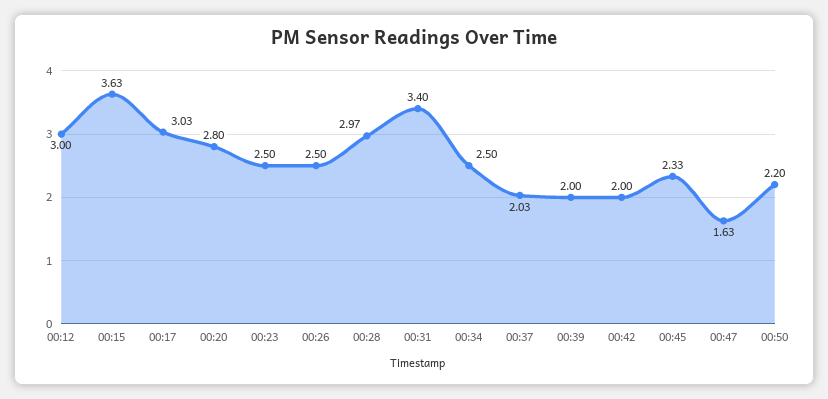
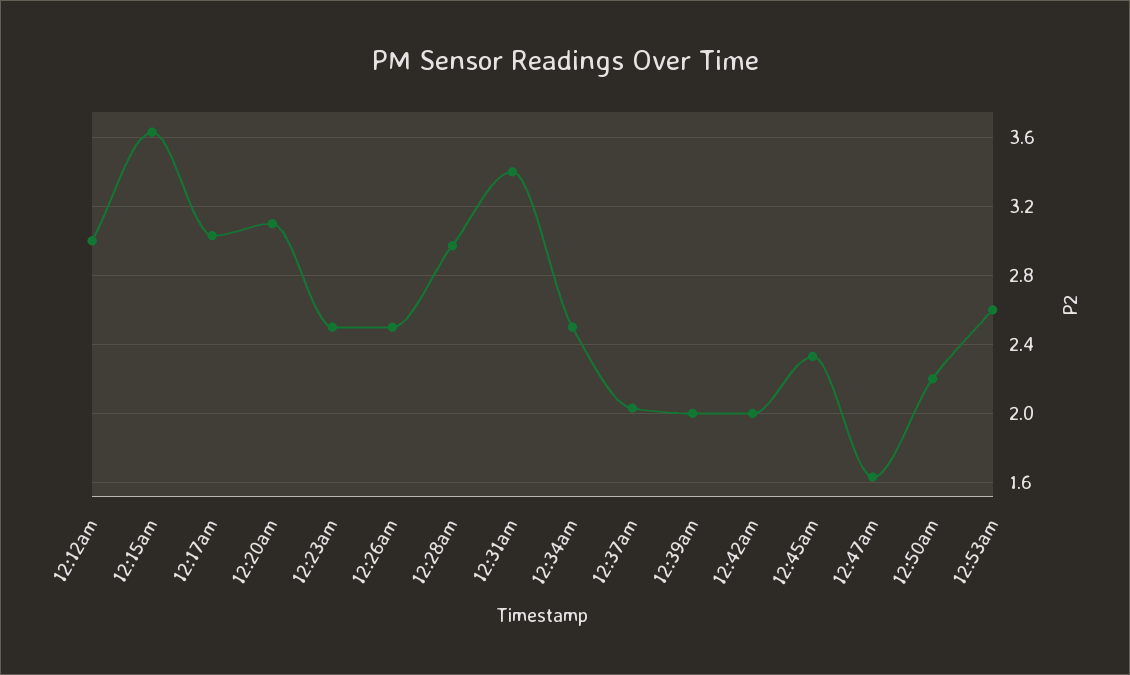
00:20: 2.8 -> 3.1
12:53am: none -> 2.6

